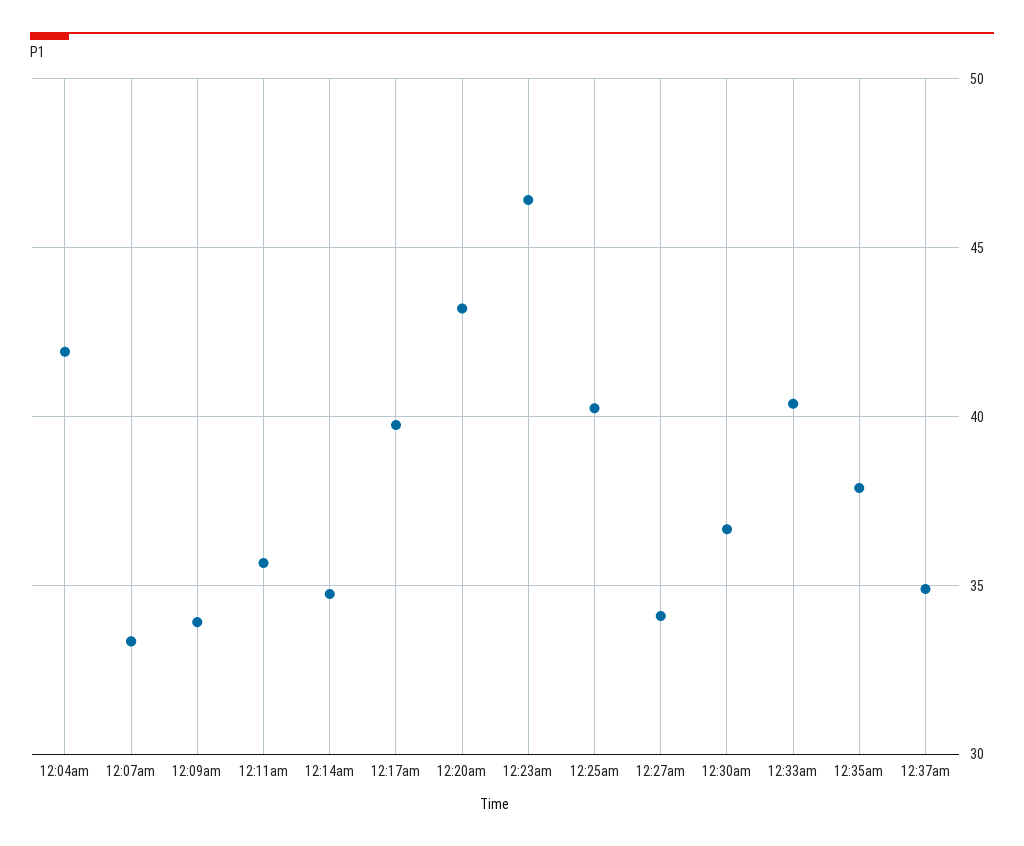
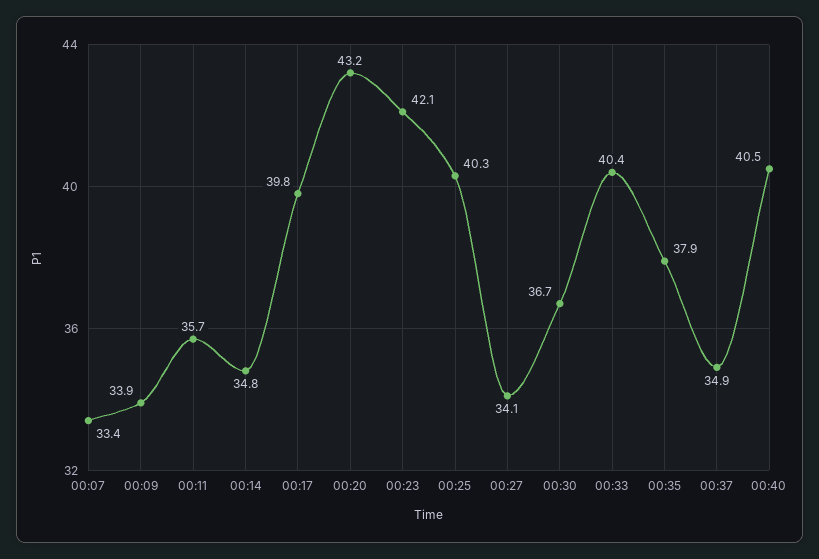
12:04am: 42 -> none
12:23am: 46.5 -> 42.1
00:40: none -> 40.5

